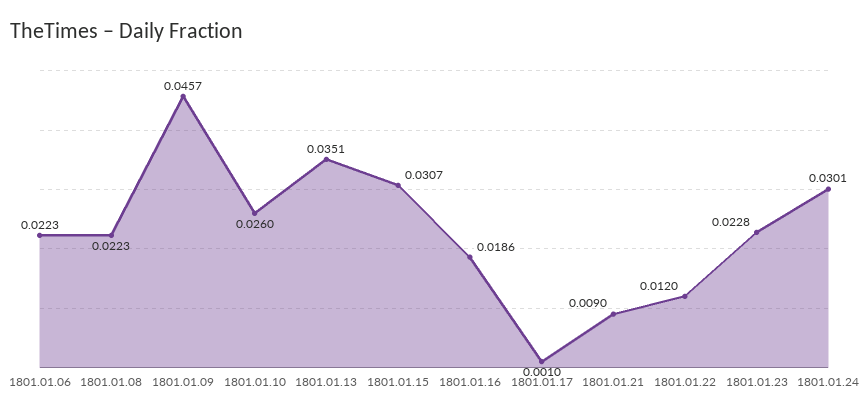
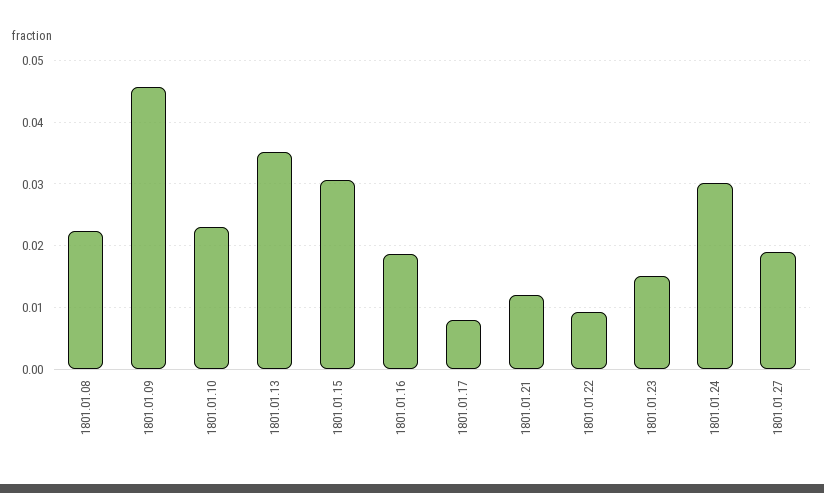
1801.01.06: 0.0223 -> none
1801.01.10: 0.026 -> 0.023
1801.01.17: 0.001 -> 0.008
1801.01.21: 0.009 -> 0.012
1801.01.22: 0.012 -> 0.009
1801.01.23: 0.0228 -> 0.015
1801.01.27: none -> 0.019

